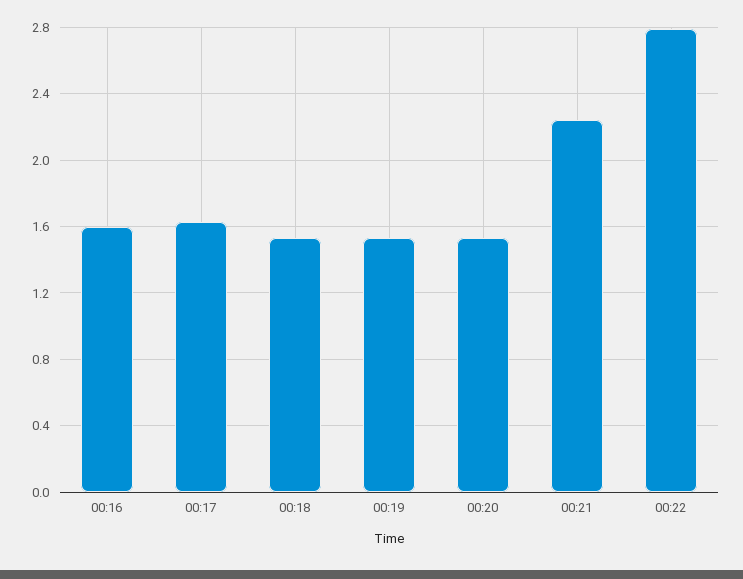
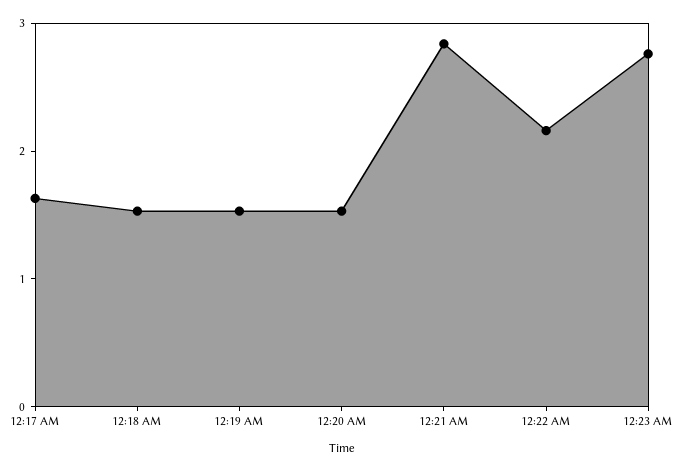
00:16: 1.6 -> none
00:21: 2.25 -> 2.8
00:22: 2.8 -> 2.2
12:23 AM: none -> 2.8

